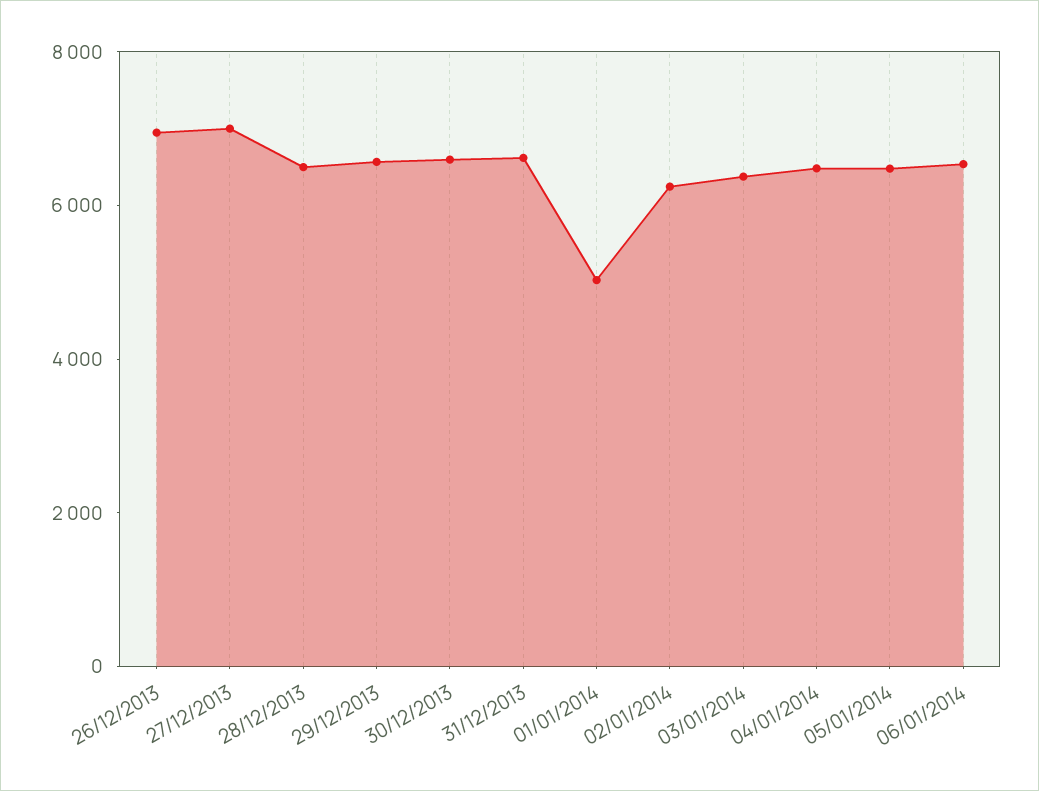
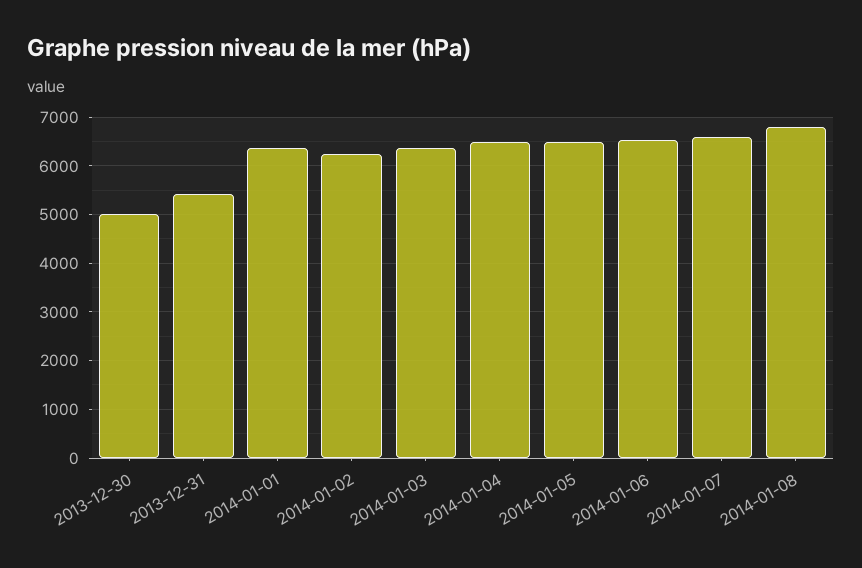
26/12/2013: 7000 -> none
27/12/2013: 7000 -> none
28/12/2013: 6500 -> none
29/12/2013: 6500 -> none
30/12/2013: 6500 -> 5000
31/12/2013: 6500 -> 5400
01/01/2014: 5000 -> 6400
2014-01-07: none -> 6600
2014-01-08: none -> 6800

